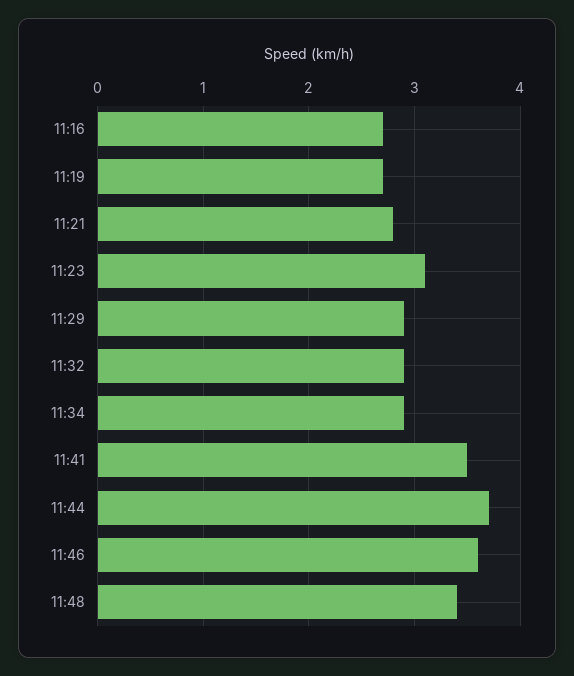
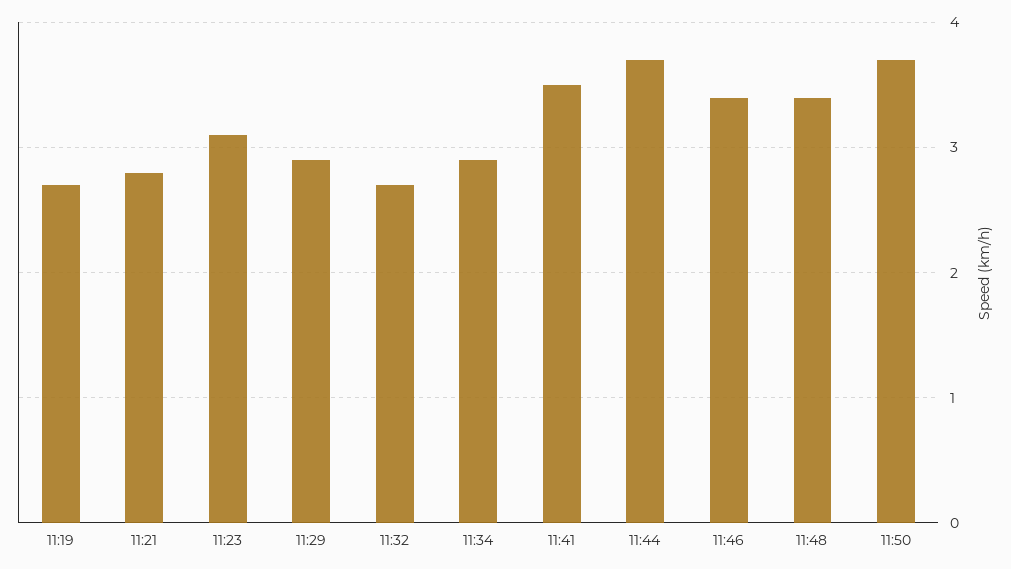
11:16: 2.7 -> none
11:32: 2.9 -> 2.7
11:46: 3.6 -> 3.4
11:50: none -> 3.7

